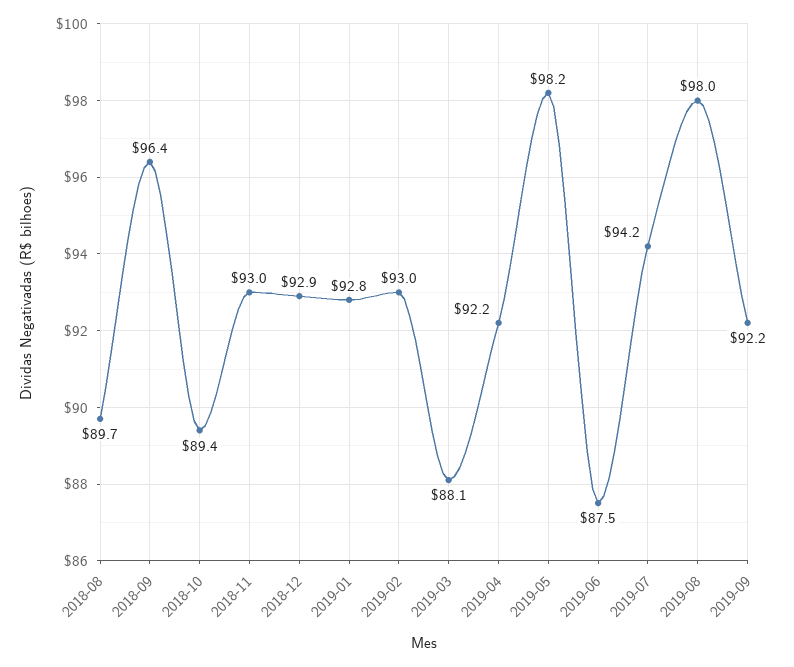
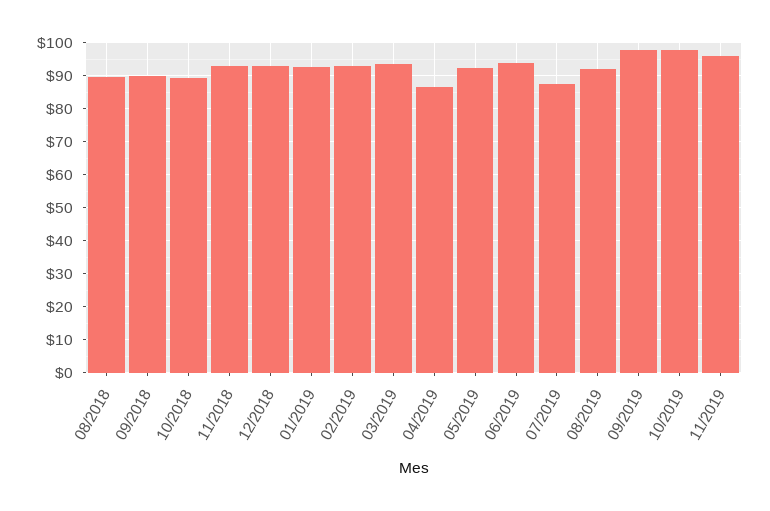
2018-09: 96.4 -> 90
2019-03: 88.1 -> 94
2019-04: 92.2 -> 86
2019-05: 98.2 -> 92
2019-06: 87.5 -> 94
2019-07: 94.2 -> 88
2019-08: 98 -> 92
2019-09: 92.2 -> 98
10/2019: none -> 98
11/2019: none -> 96

